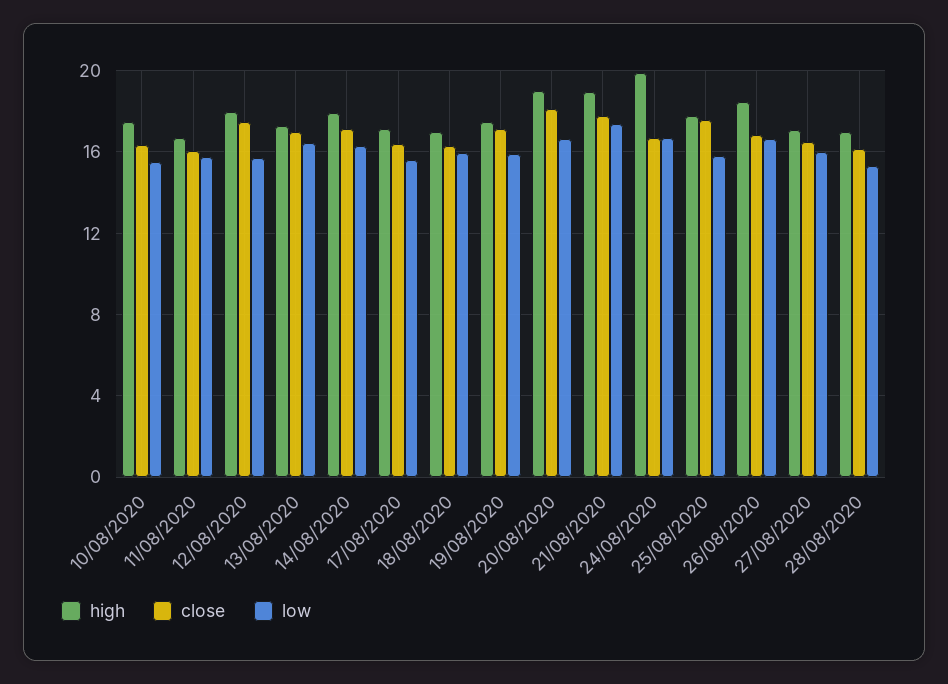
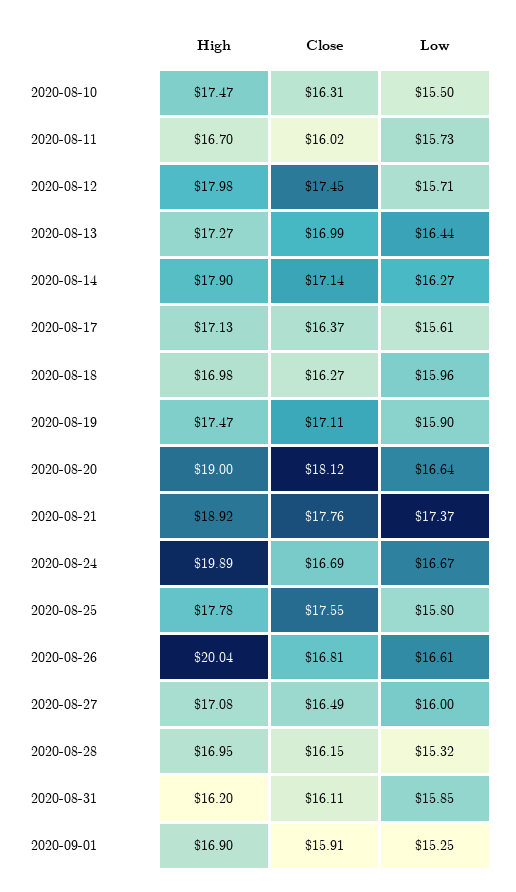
high, 26/08/2020: 18.5 -> 20.04
high, 2020-08-31: none -> 16.2
close, 2020-08-31: none -> 16.11
low, 2020-08-31: none -> 15.85
high, 2020-09-01: none -> 16.9
close, 2020-09-01: none -> 15.91
low, 2020-09-01: none -> 15.25

